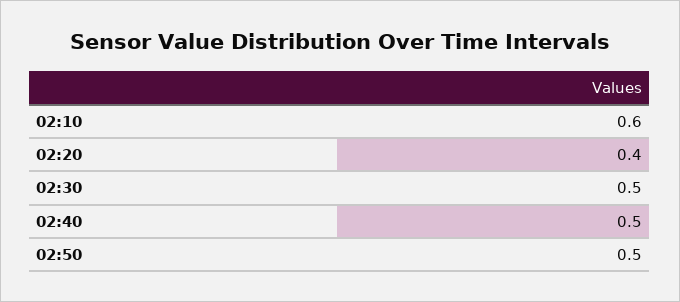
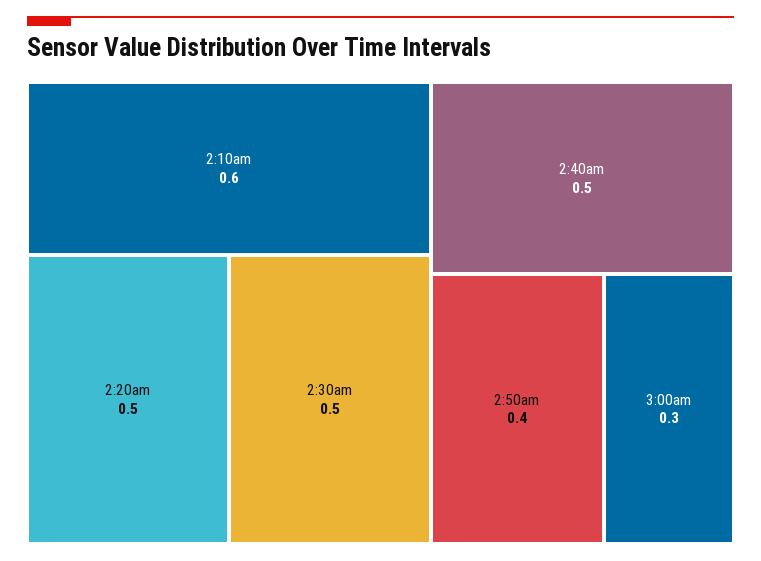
02:20: 0.4 -> 0.5
02:50: 0.5 -> 0.4
3:00am: none -> 0.3

